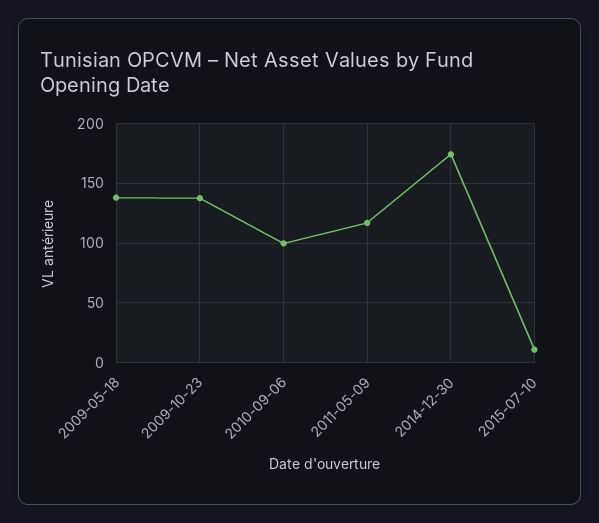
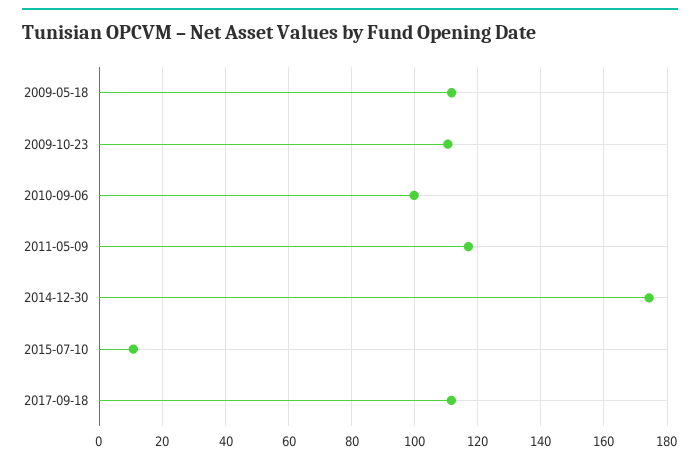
2009-05-18: 140 -> 112
2009-10-23: 140 -> 110
2017-09-18: none -> 112

